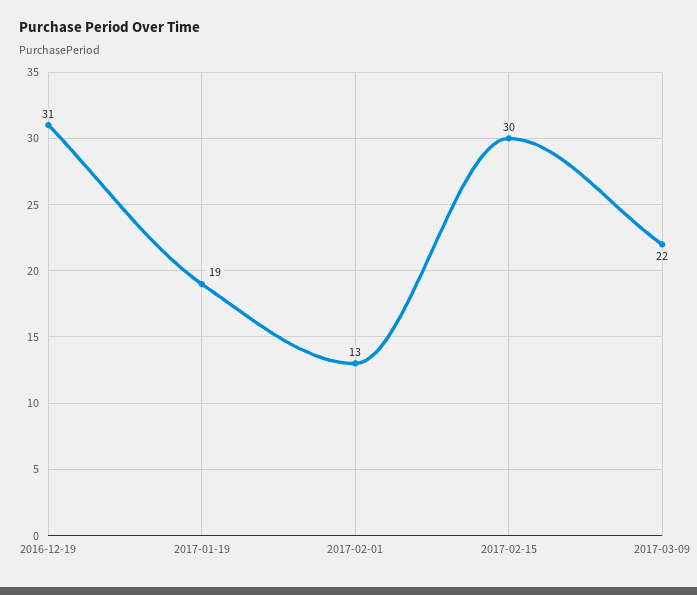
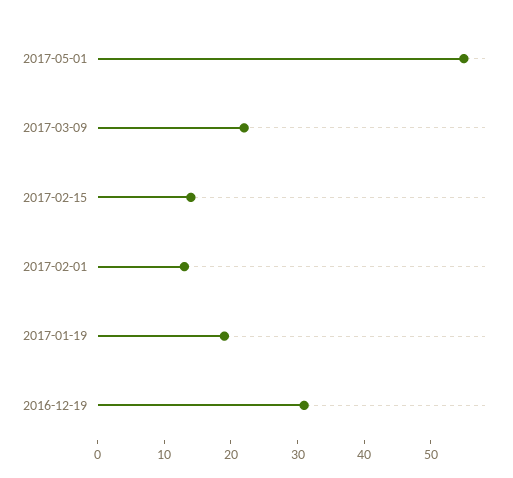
2017-02-15: 30 -> 15
2017-05-01: none -> 55

